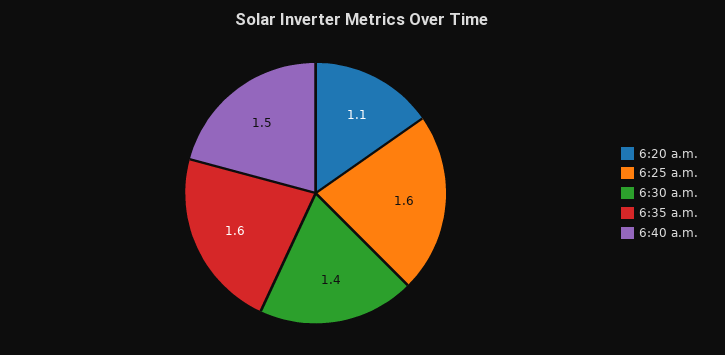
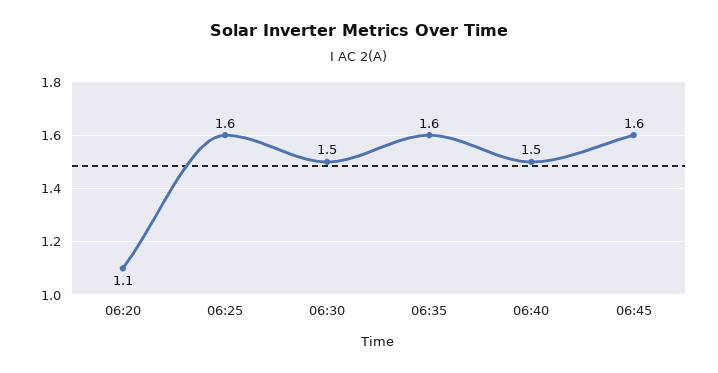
6:30 a.m.: 1.4 -> 1.5
06:45: none -> 1.6

